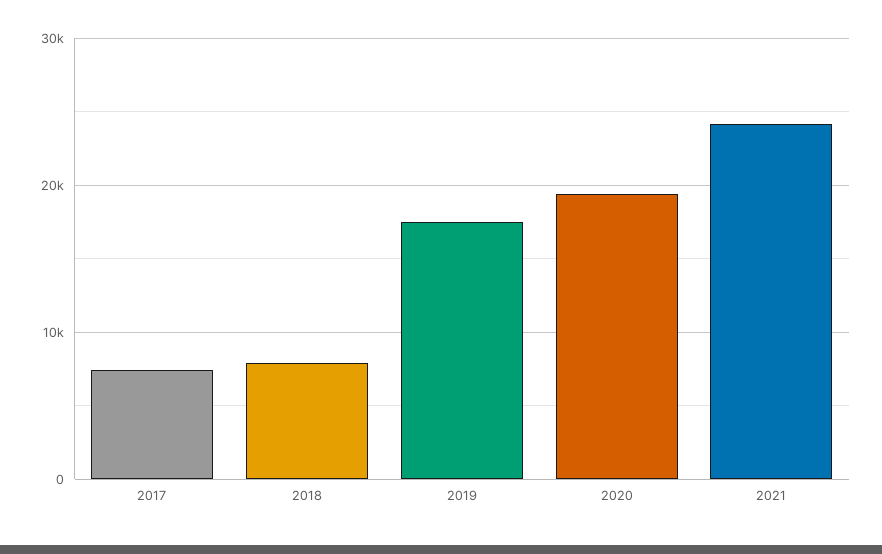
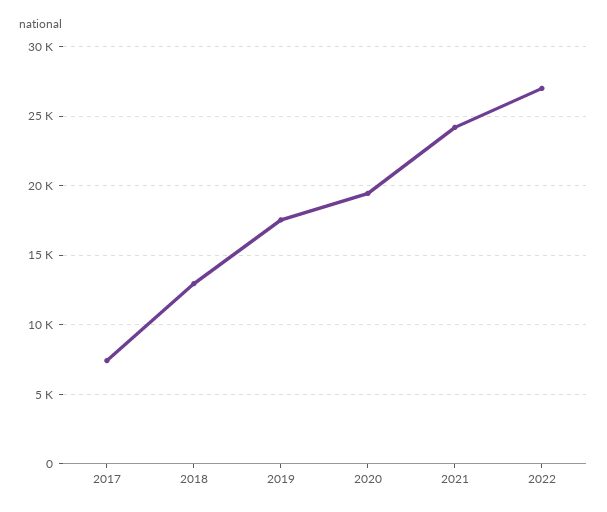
2018: 8000 -> 13000
2022: none -> 27000

